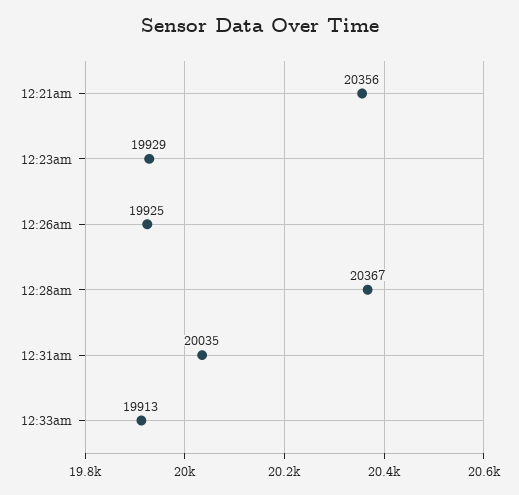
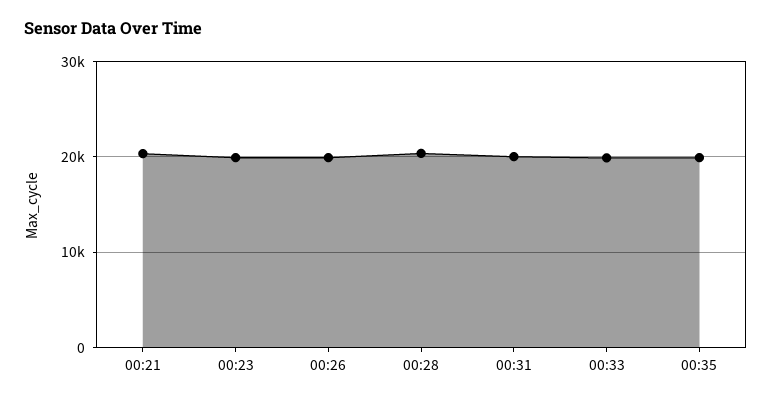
00:35: none -> 20000

